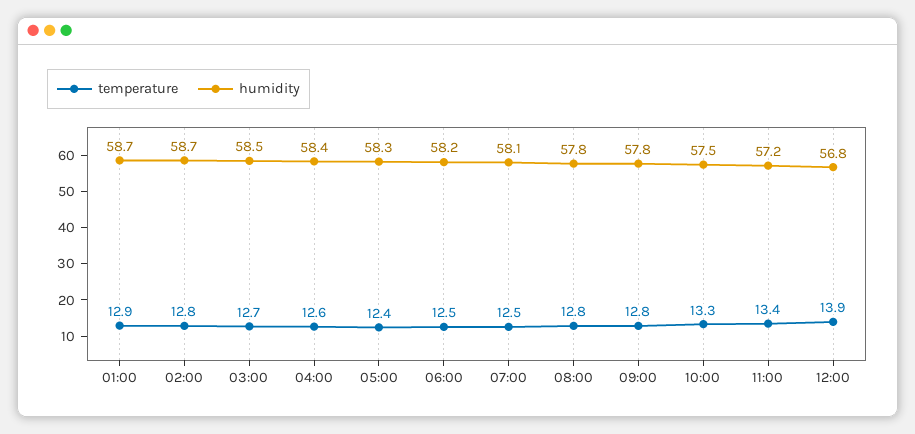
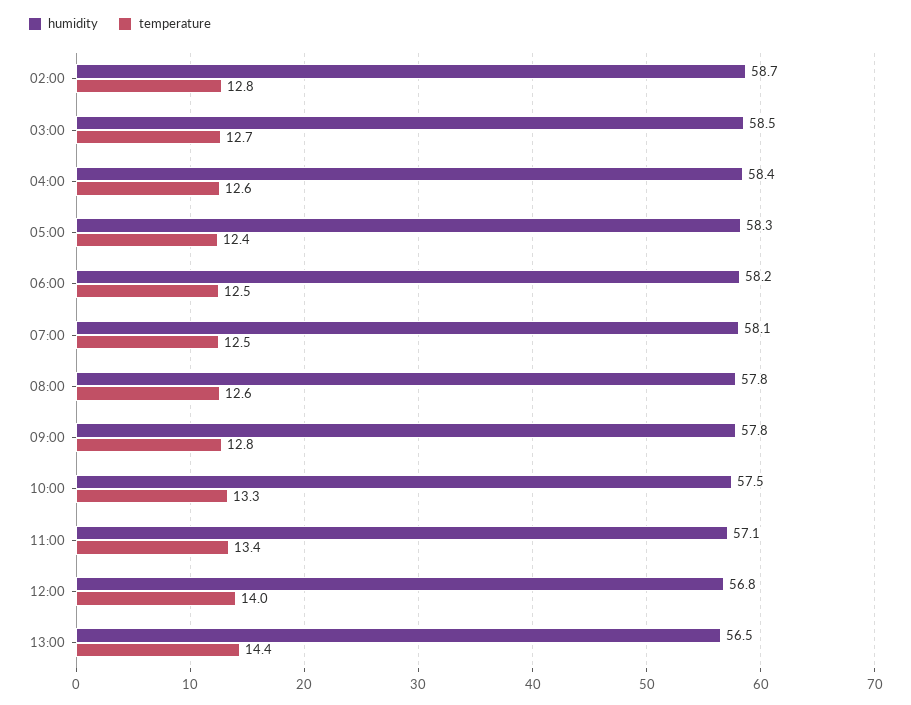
temperature, 01:00: 12.9 -> none
humidity, 01:00: 58.7 -> none
temperature, 08:00: 12.8 -> 12.6
humidity, 11:00: 57.2 -> 57.1
temperature, 12:00: 13.9 -> 14
humidity, 13:00: none -> 56.5
temperature, 13:00: none -> 14.4

